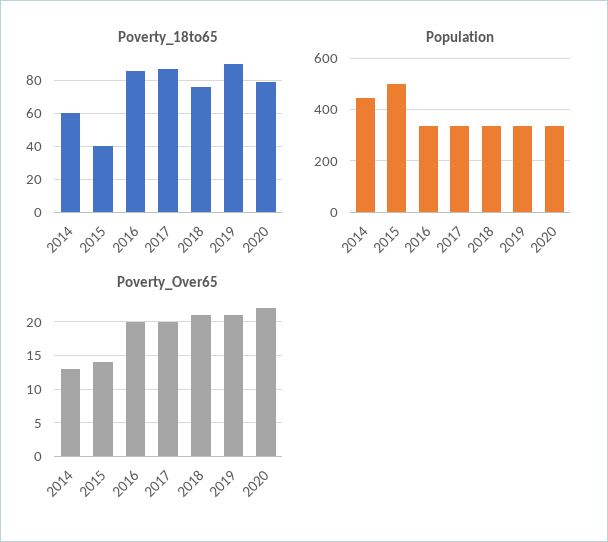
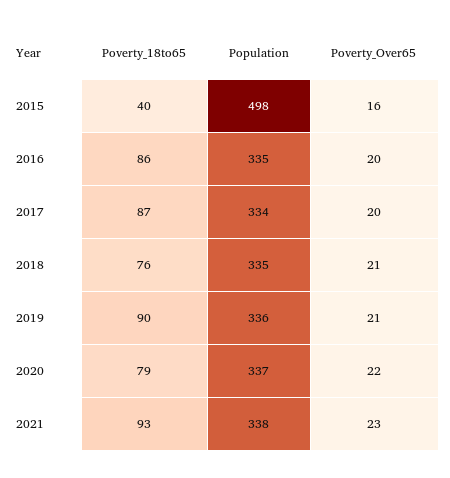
Poverty_18to65, 2014: 60 -> none
Population, 2014: 450 -> none
Poverty_Over65, 2014: 13 -> none
Poverty_Over65, 2015: 14 -> 16
Poverty_18to65, 2021: none -> 93
Population, 2021: none -> 338
Poverty_Over65, 2021: none -> 23

